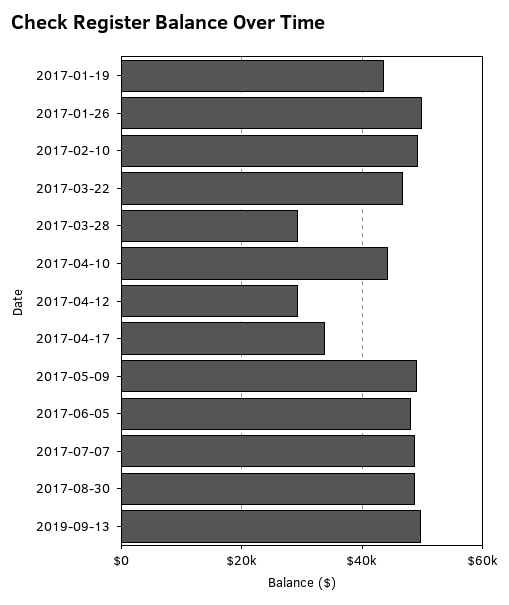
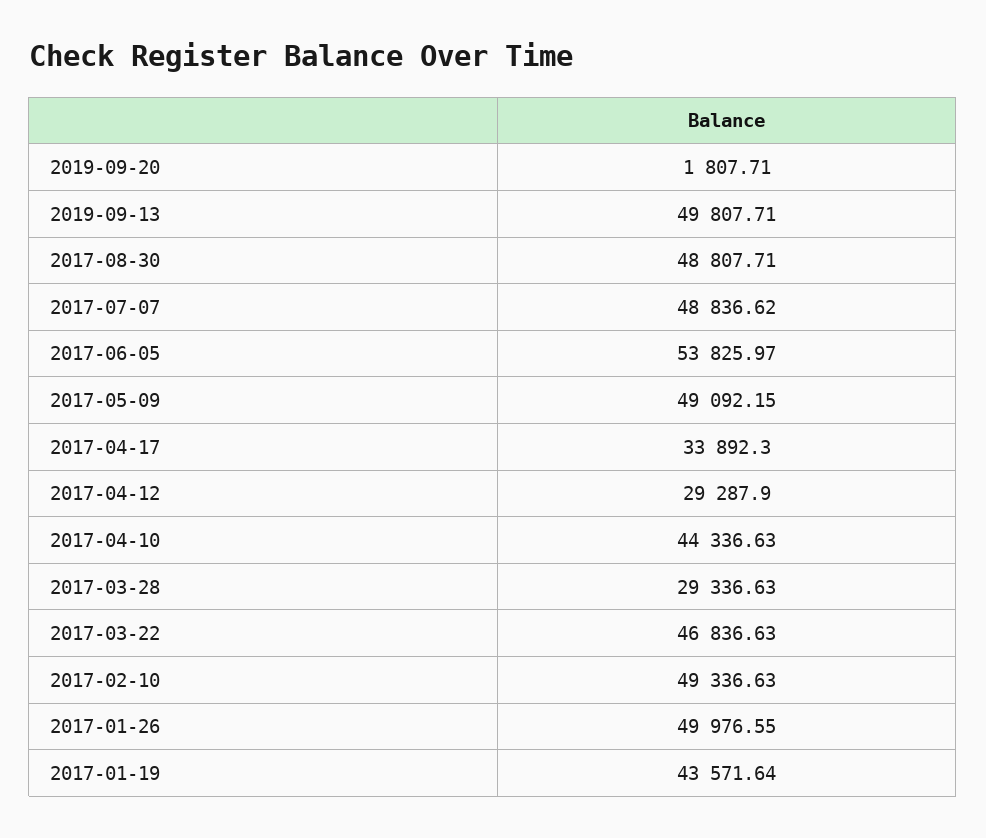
2017-06-05: 48000 -> 53825.97
2019-09-20: none -> 1807.71

